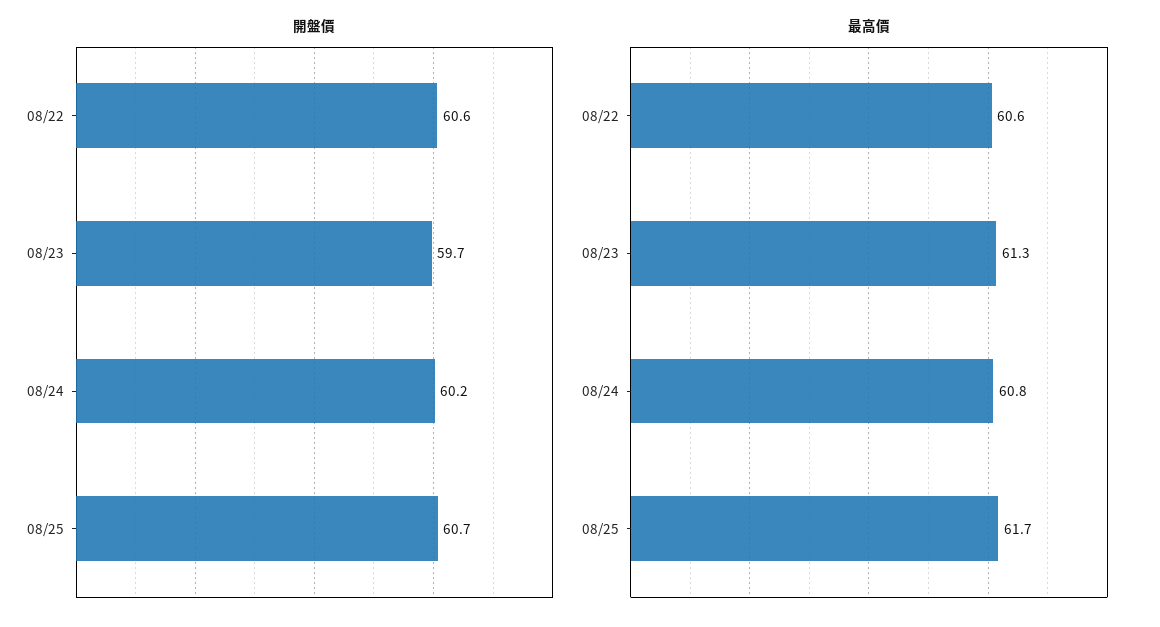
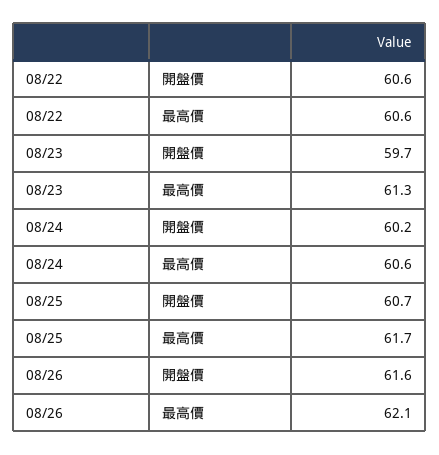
最高價, 08/24: 60.8 -> 60.6
開盤價, 08/26: none -> 61.6
最高價, 08/26: none -> 62.1

